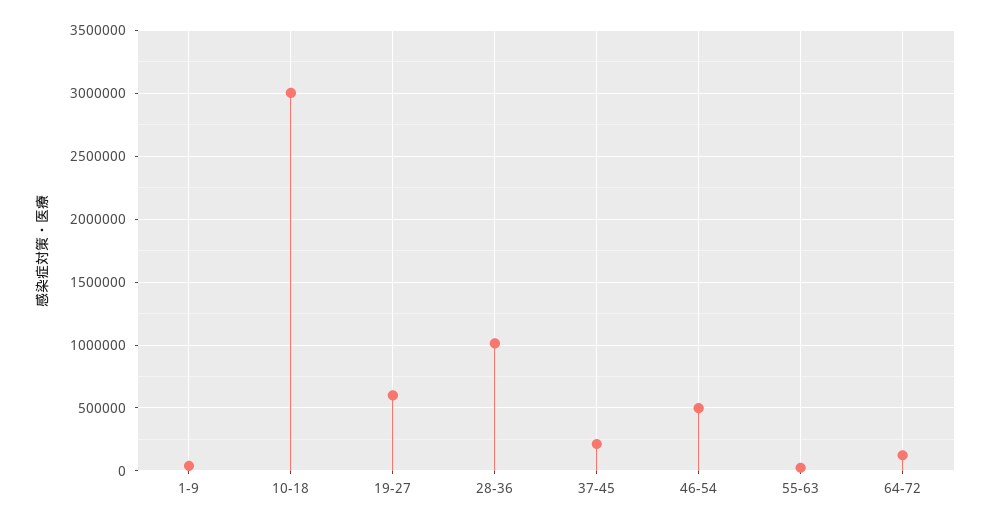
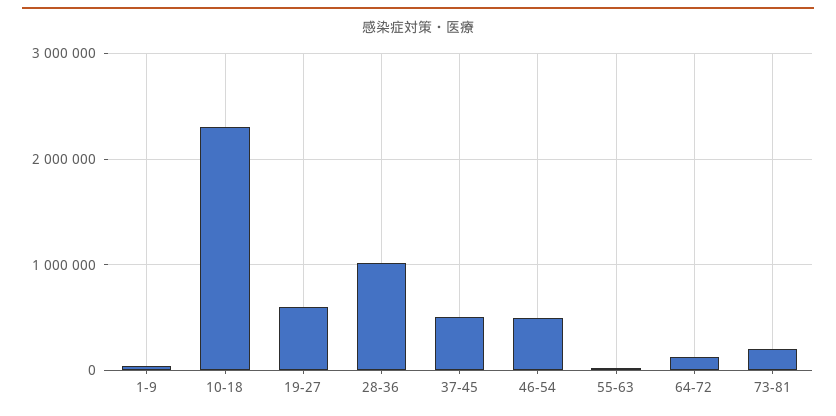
10-18: 3000000 -> 2300000
37-45: 200000 -> 500000
73-81: none -> 200000

